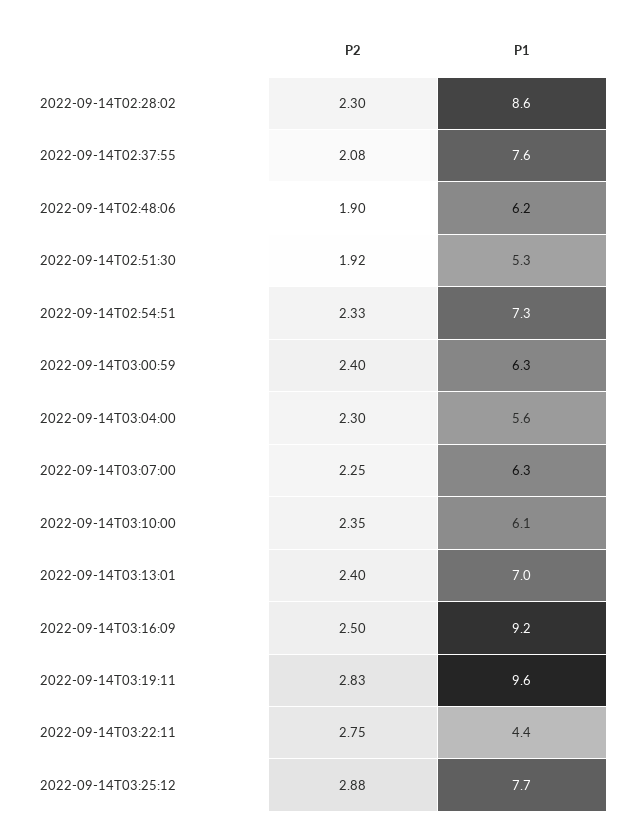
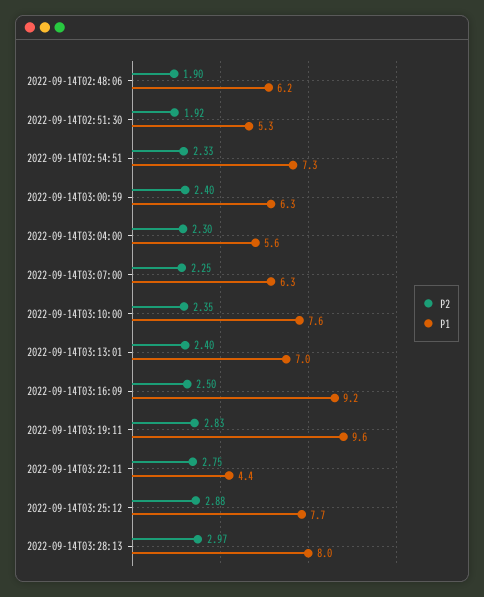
P2, 2022-09-14T02:28:02: 2.3 -> none
P1, 2022-09-14T02:28:02: 8.6 -> none
P2, 2022-09-14T02:37:55: 2.08 -> none
P1, 2022-09-14T02:37:55: 7.6 -> none
P1, 2022-09-14T03:10:00: 6.1 -> 7.6
P2, 2022-09-14T03:28:13: none -> 2.97
P1, 2022-09-14T03:28:13: none -> 8

